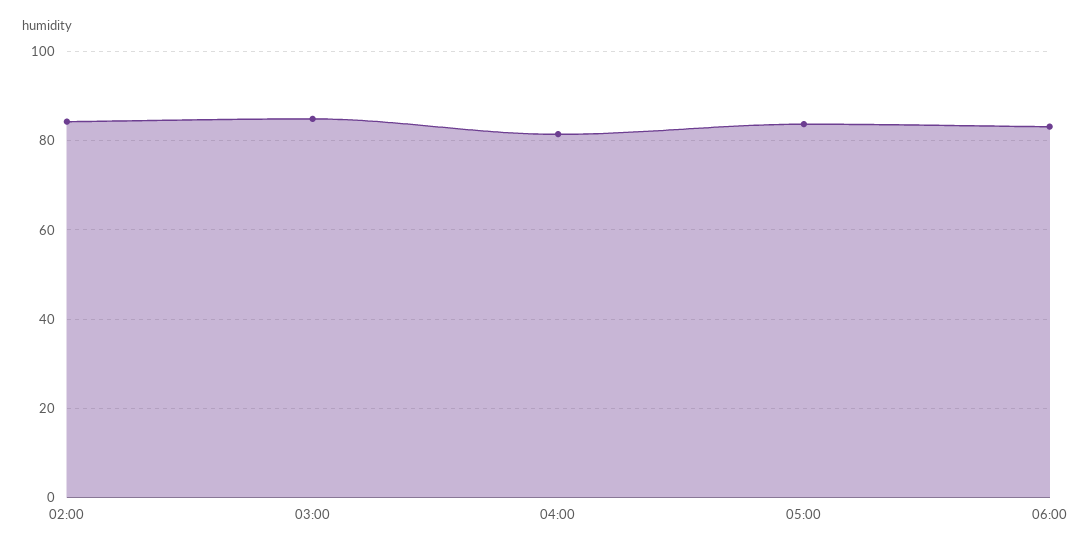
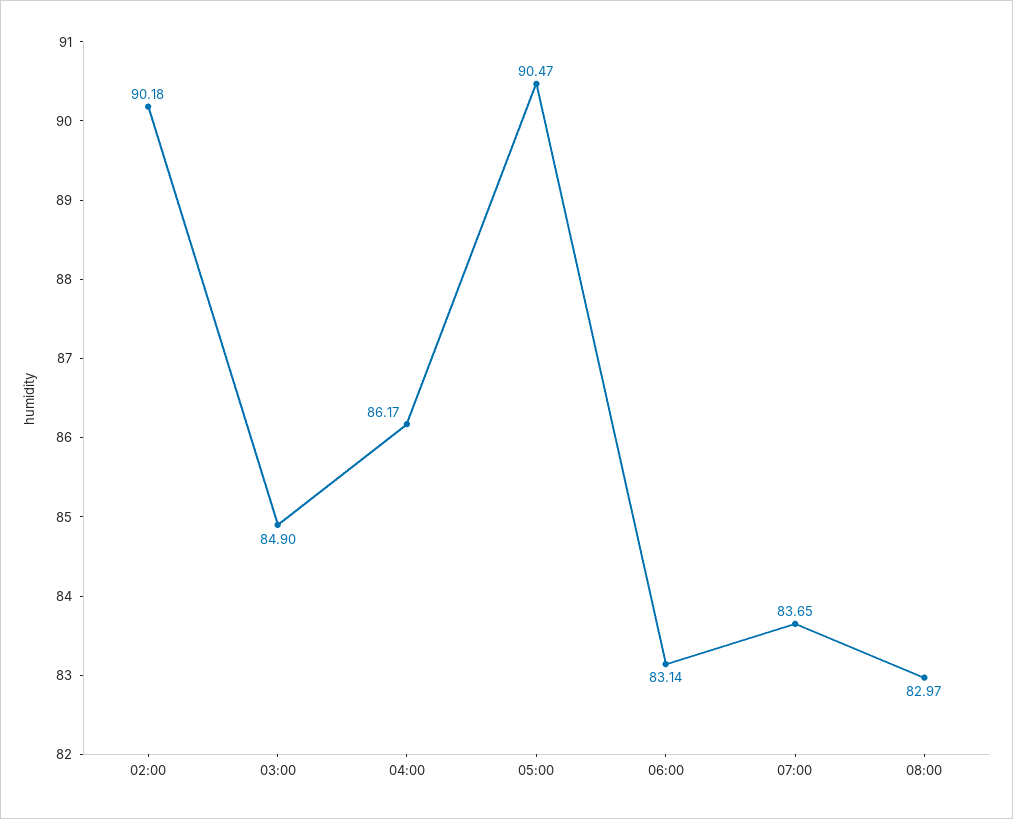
02:00: 84 -> 90.18
04:00: 82 -> 86.17
05:00: 84 -> 90.47
07:00: none -> 83.65
08:00: none -> 82.97

